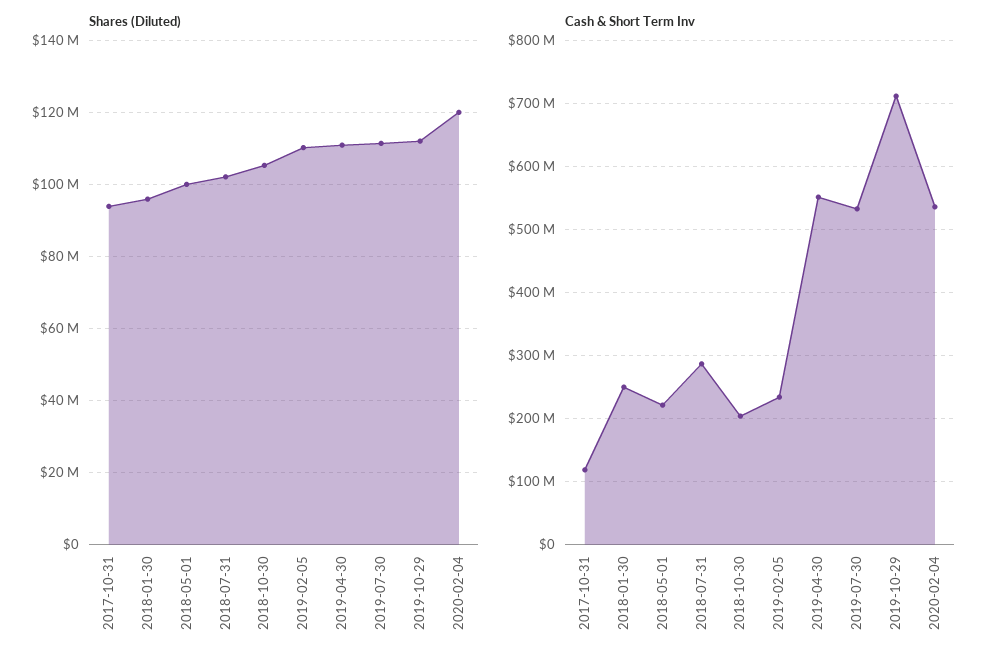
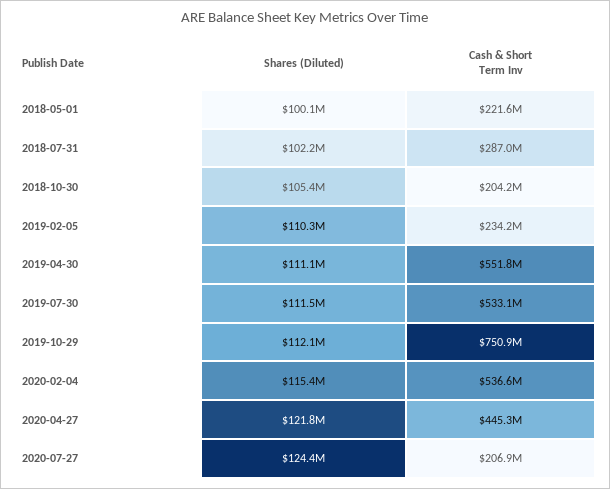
Shares (Diluted), 2017-10-31: 94000000 -> none
Shares (Diluted), 2018-01-30: 96000000 -> none
Shares (Diluted), 2020-02-04: 120000000 -> 115400000
Cash & Short Term Inv, 2017-10-31: 120000000 -> none
Cash & Short Term Inv, 2018-01-30: 250000000 -> none
Cash & Short Term Inv, 2019-10-29: 710000000 -> 750900000
Shares (Diluted), 2020-04-27: none -> 121800000
Cash & Short Term Inv, 2020-04-27: none -> 445300000
Shares (Diluted), 2020-07-27: none -> 124400000
Cash & Short Term Inv, 2020-07-27: none -> 206900000

